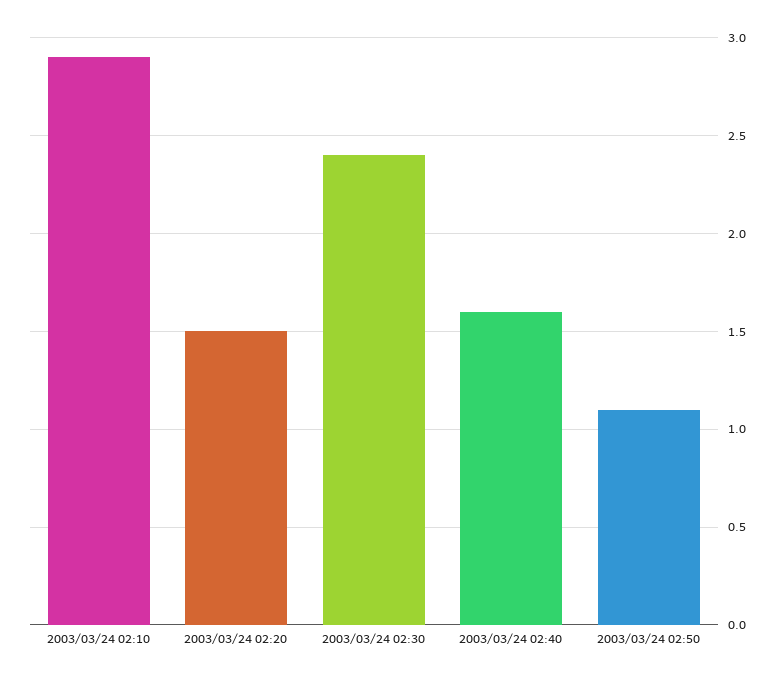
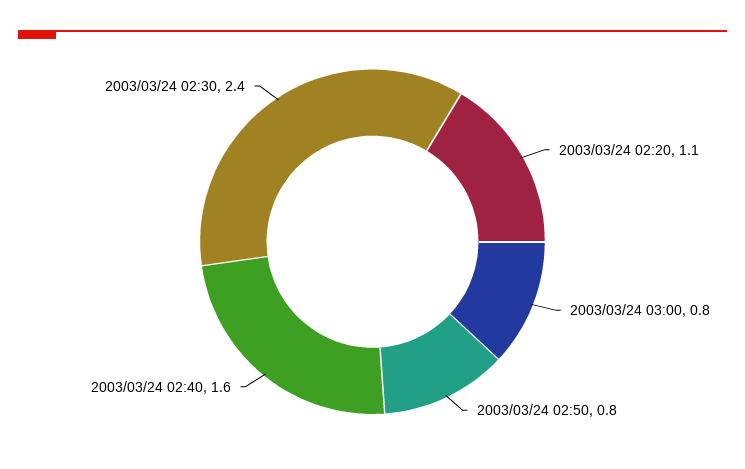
2003/03/24 02:10: 2.9 -> none
2003/03/24 02:20: 1.5 -> 1.1
2003/03/24 02:50: 1.1 -> 0.8
2003/03/24 03:00: none -> 0.8

